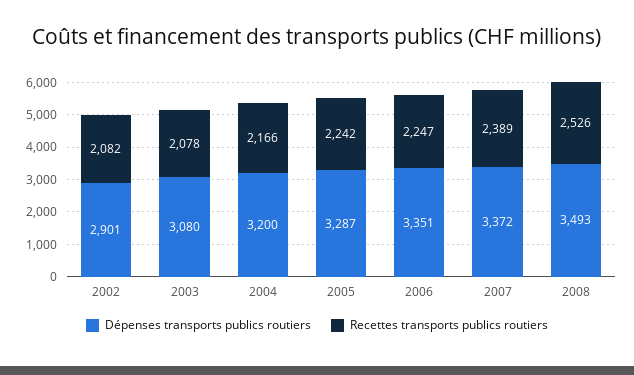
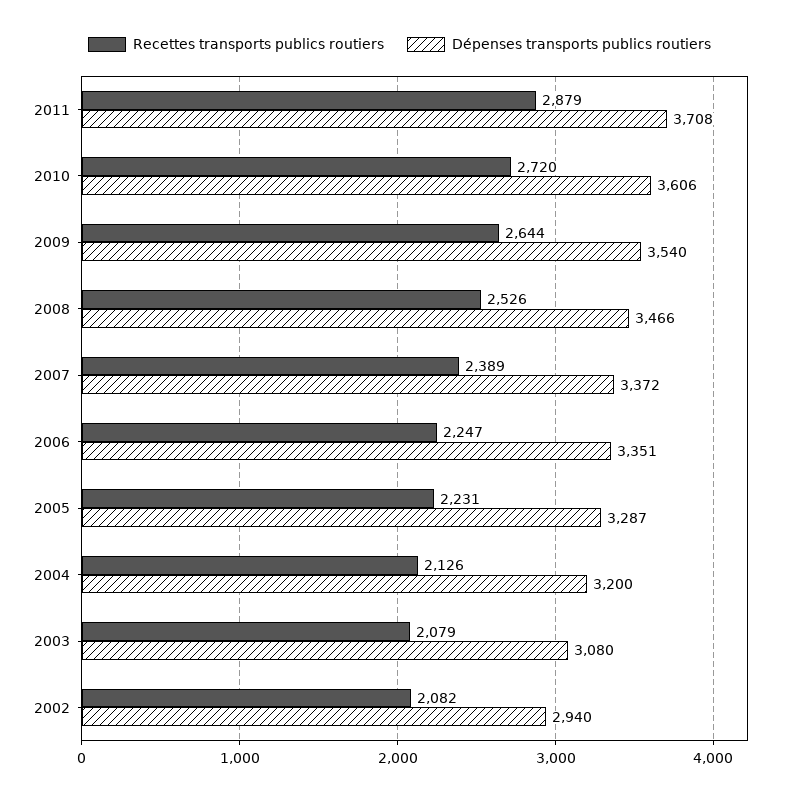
Dépenses transports publics routiers, 2002: 2901 -> 2940
Recettes transports publics routiers, 2003: 2078 -> 2079
Recettes transports publics routiers, 2004: 2166 -> 2126
Recettes transports publics routiers, 2005: 2242 -> 2231
Dépenses transports publics routiers, 2008: 3493 -> 3466
Recettes transports publics routiers, 2011: none -> 2879
Dépenses transports publics routiers, 2011: none -> 3708
Recettes transports publics routiers, 2010: none -> 2720
Dépenses transports publics routiers, 2010: none -> 3606
Recettes transports publics routiers, 2009: none -> 2644
Dépenses transports publics routiers, 2009: none -> 3540

